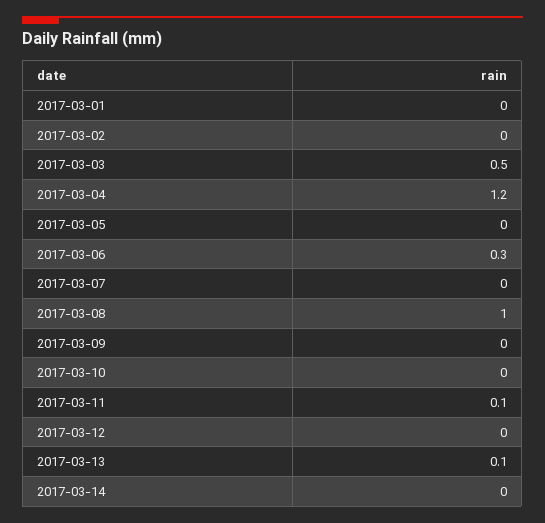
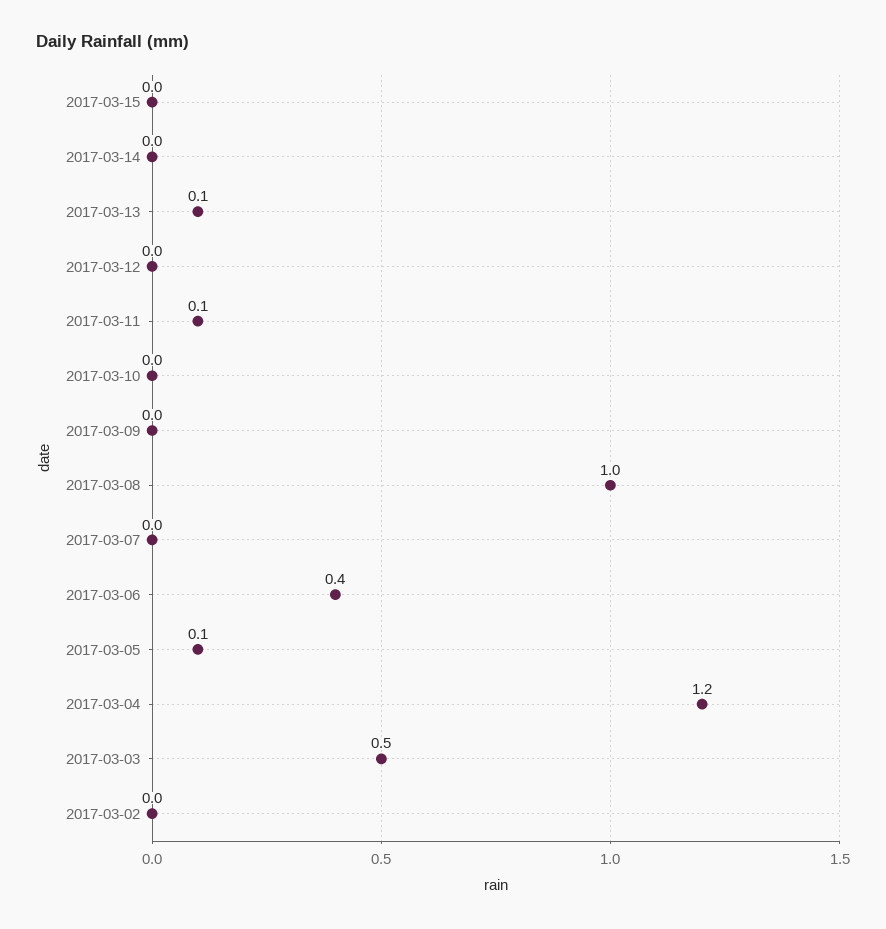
2017-03-01: 0 -> none
2017-03-05: 0 -> 0.1
2017-03-06: 0.3 -> 0.4
2017-03-15: none -> 0

